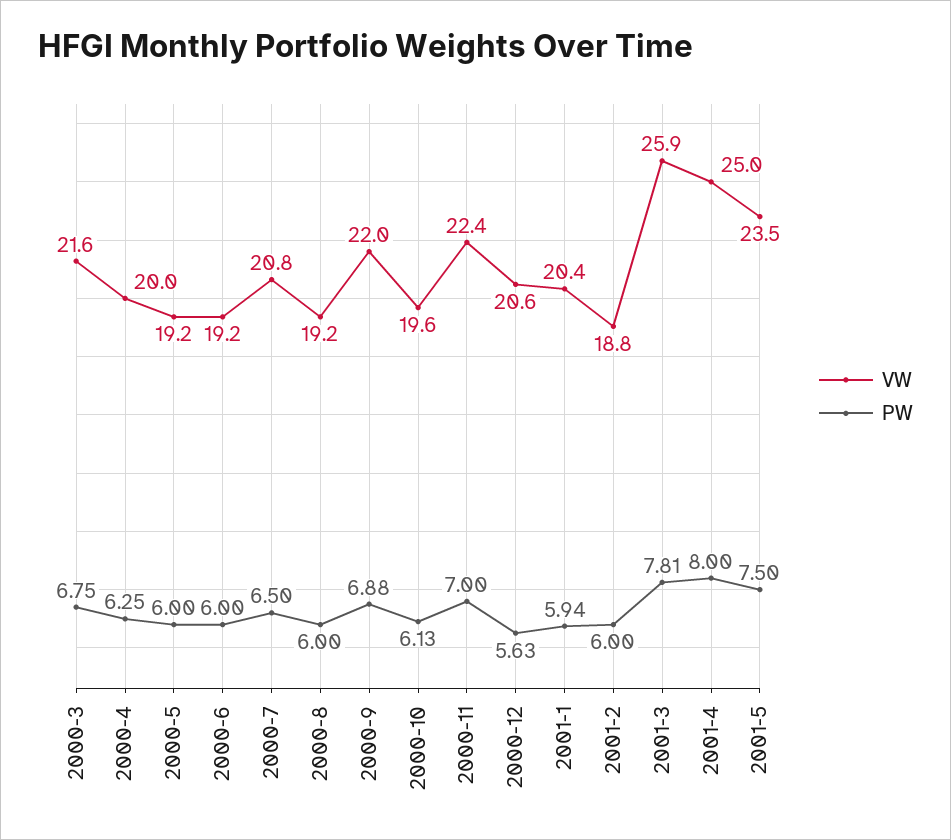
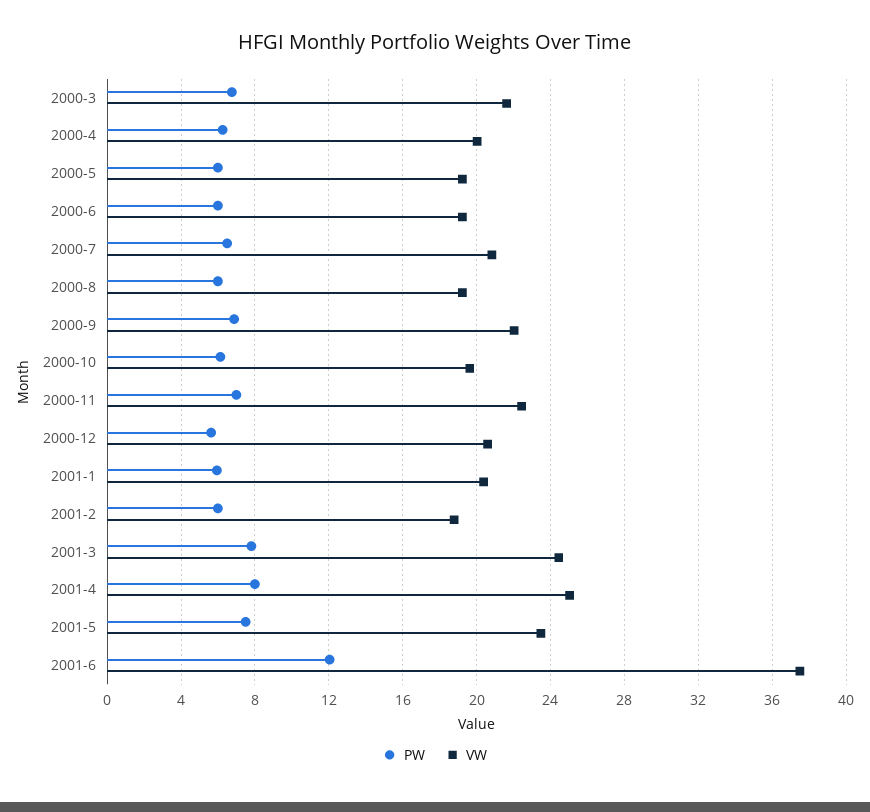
VW, 2001-3: 25.9 -> 24.5
PW, 2001-6: none -> 12
VW, 2001-6: none -> 37.5

